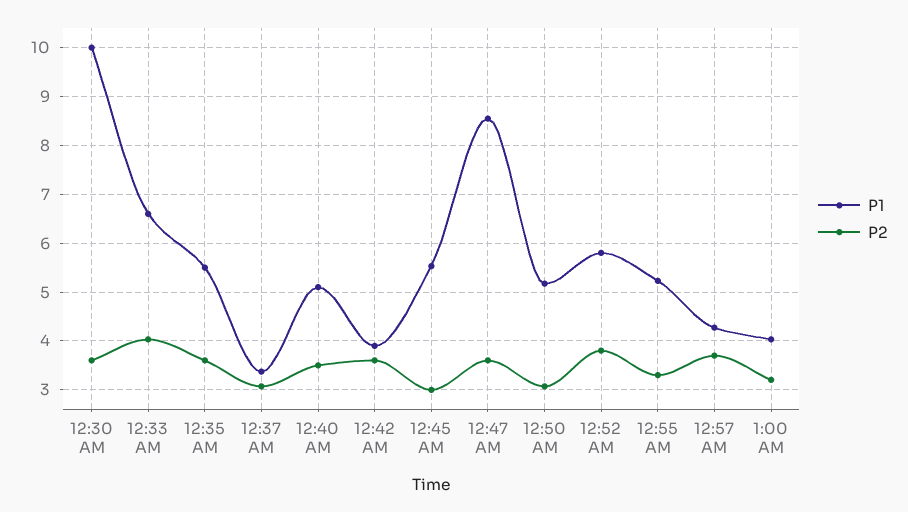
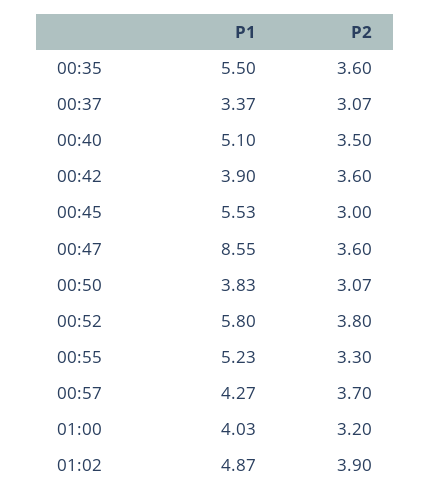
P1, 12:30 AM: 10 -> none
P2, 12:30 AM: 3.6 -> none
P1, 12:33 AM: 6.6 -> none
P2, 12:33 AM: 4 -> none
P1, 12:50 AM: 5.2 -> 3.83
P1, 01:02: none -> 4.87
P2, 01:02: none -> 3.9

